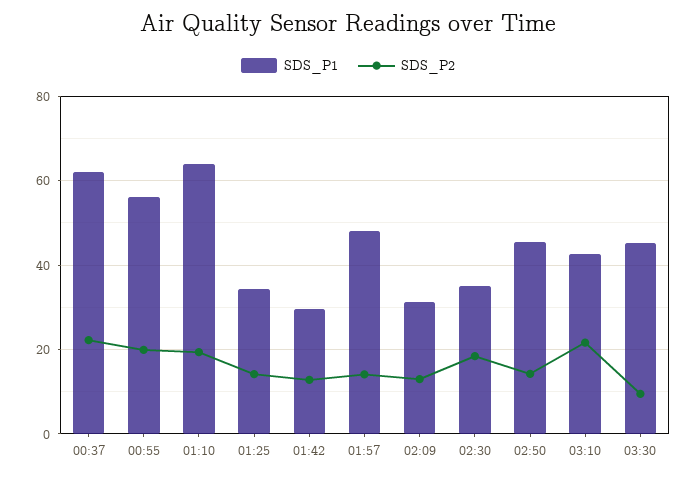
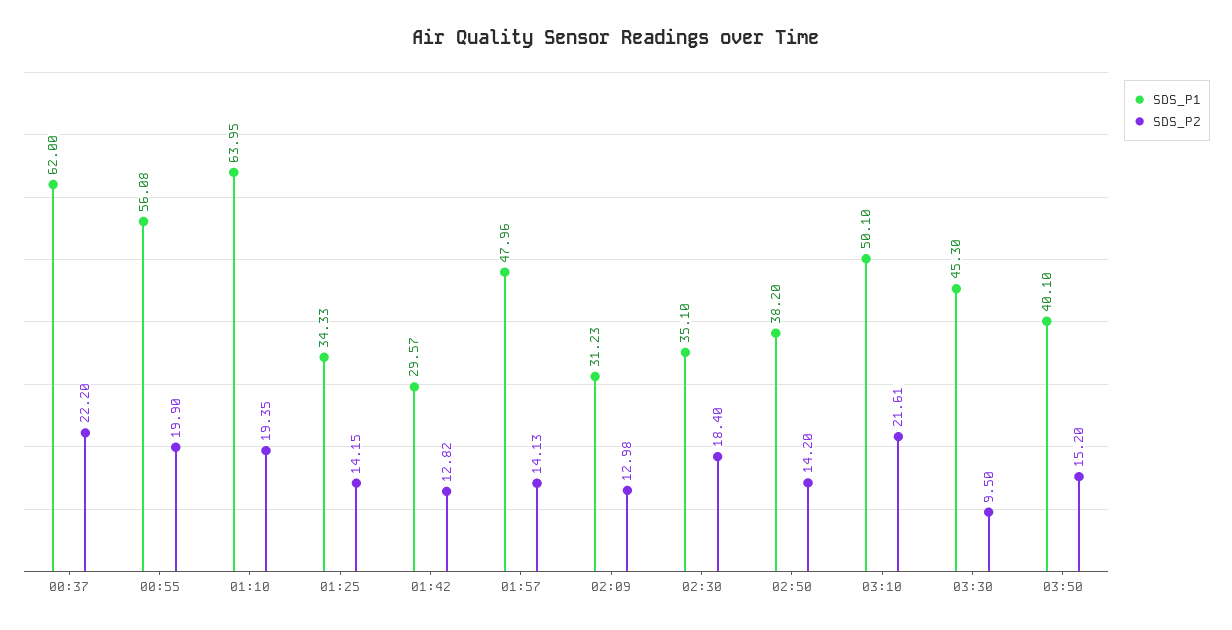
SDS_P1, 02:50: 46 -> 38.2
SDS_P1, 03:10: 42 -> 50.1
SDS_P1, 03:50: none -> 40.1
SDS_P2, 03:50: none -> 15.2

